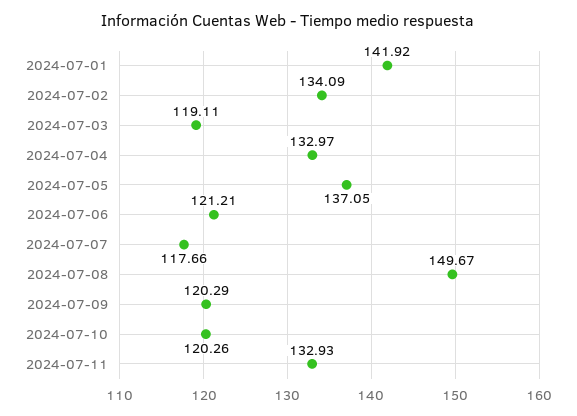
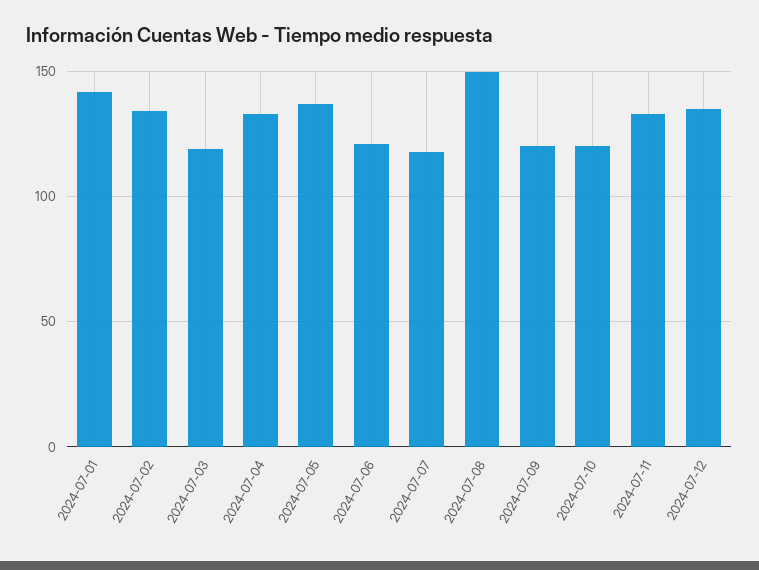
2024-07-12: none -> 135

